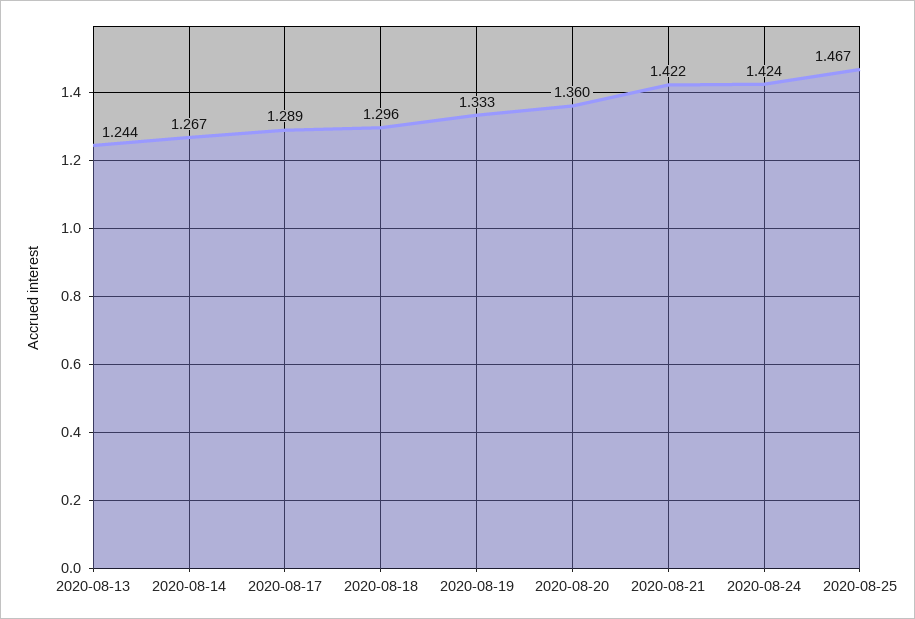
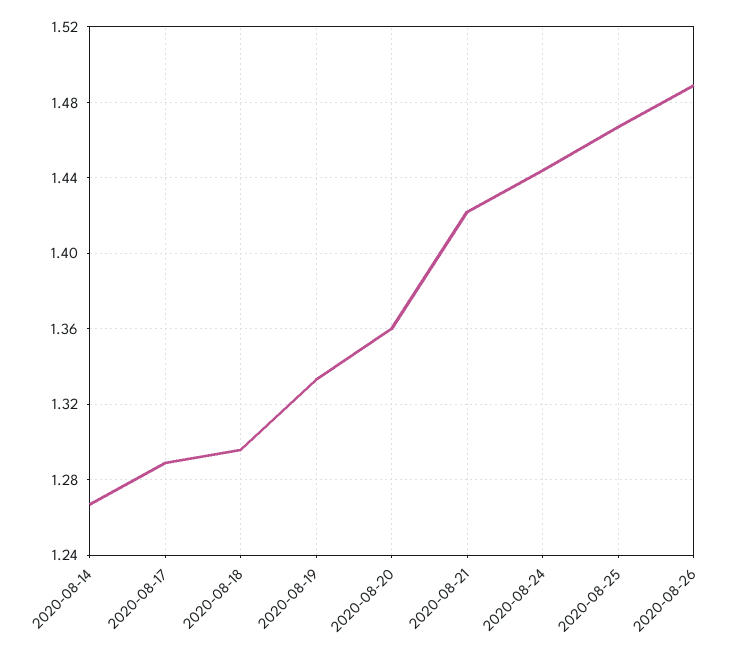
2020-08-13: 1.244 -> none
2020-08-24: 1.424 -> 1.445
2020-08-26: none -> 1.49

